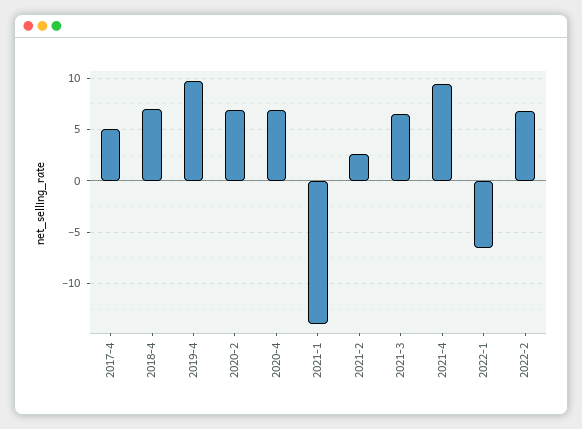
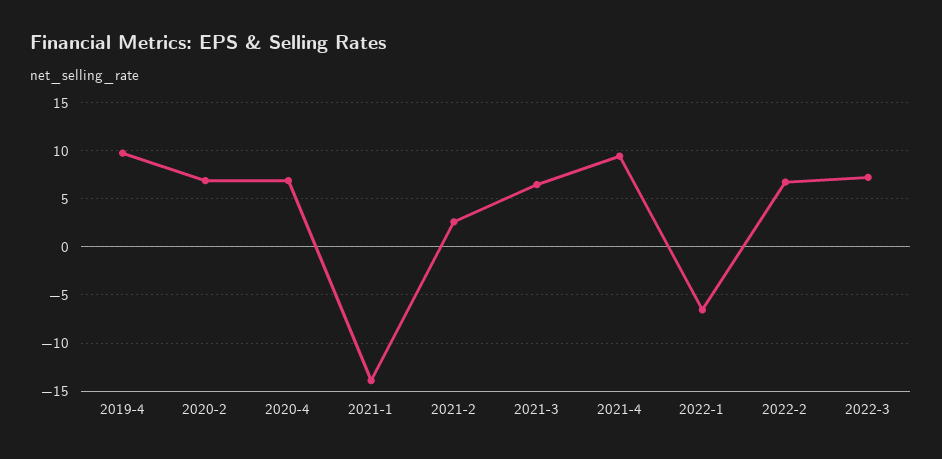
2017-4: 5 -> none
2018-4: 7 -> none
2022-3: none -> 7

